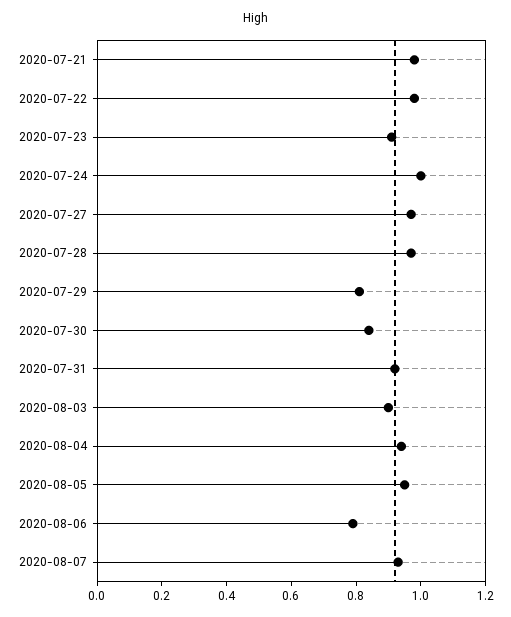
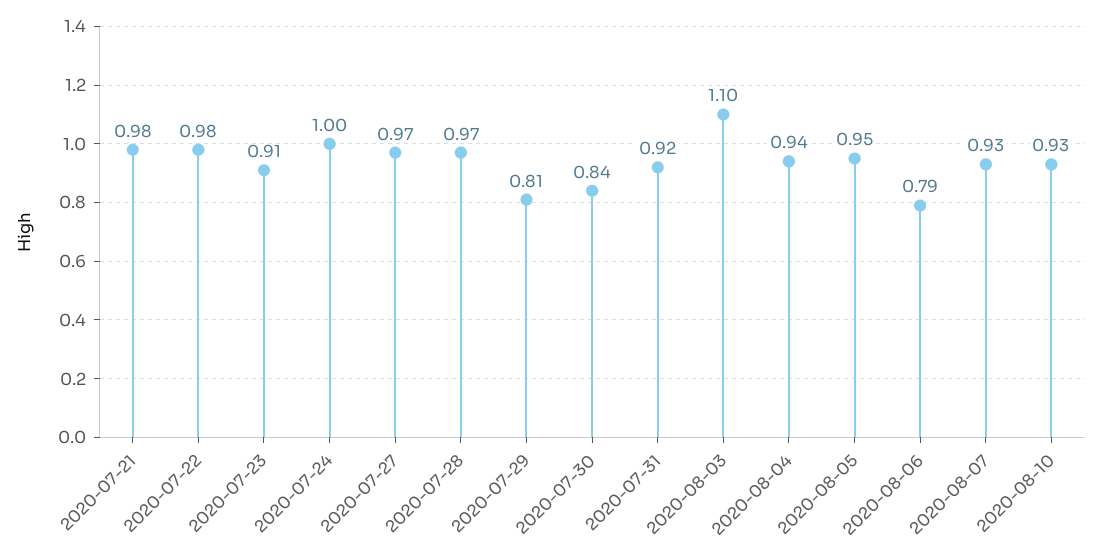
2020-08-03: 0.9 -> 1.1
2020-08-10: none -> 0.93

